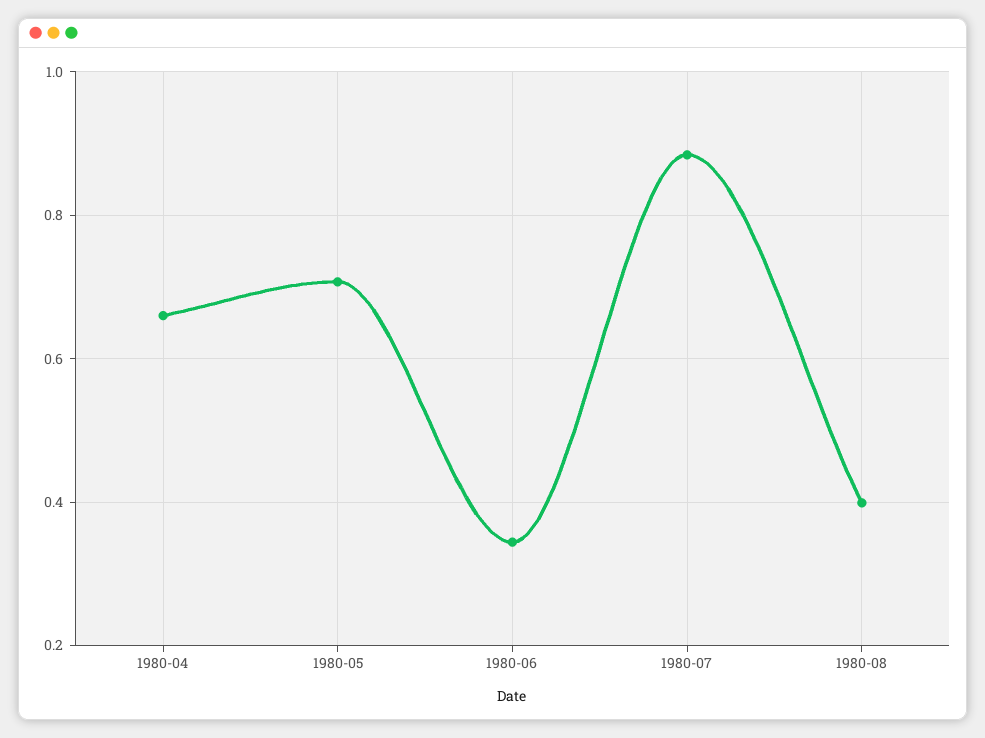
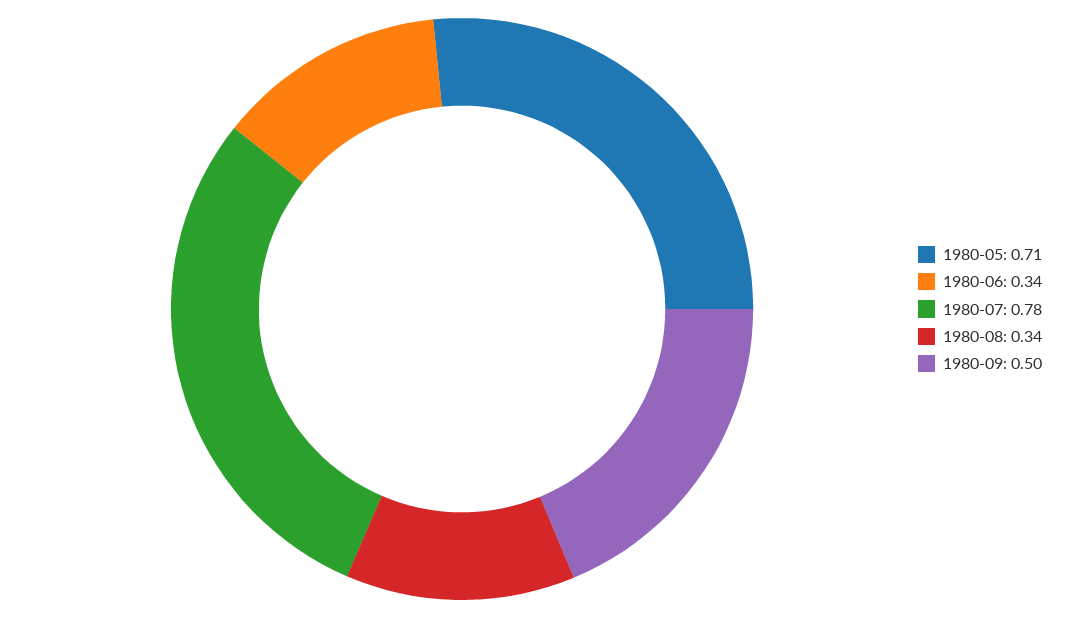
1980-04: 0.66 -> none
1980-07: 0.88 -> 0.78
1980-08: 0.4 -> 0.34
1980-09: none -> 0.5

